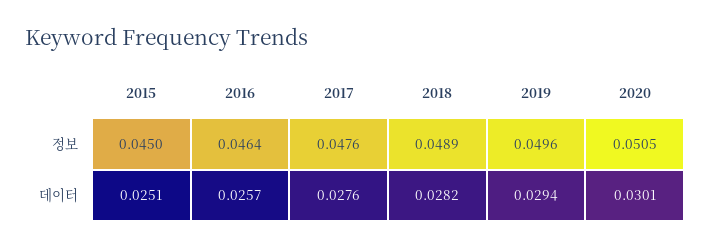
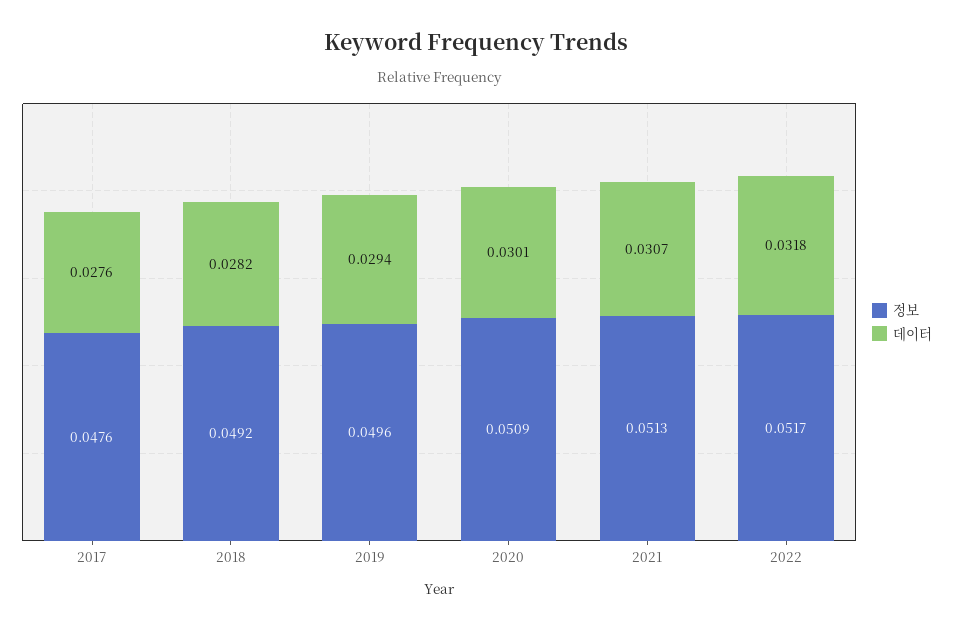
정보, 2015: 0.045 -> none
정보, 2016: 0.0464 -> none
정보, 2018: 0.0489 -> 0.0492
정보, 2020: 0.0505 -> 0.0509
데이터, 2015: 0.0251 -> none
데이터, 2016: 0.0257 -> none
정보, 2021: none -> 0.0513
데이터, 2021: none -> 0.0307
정보, 2022: none -> 0.0517
데이터, 2022: none -> 0.0318

